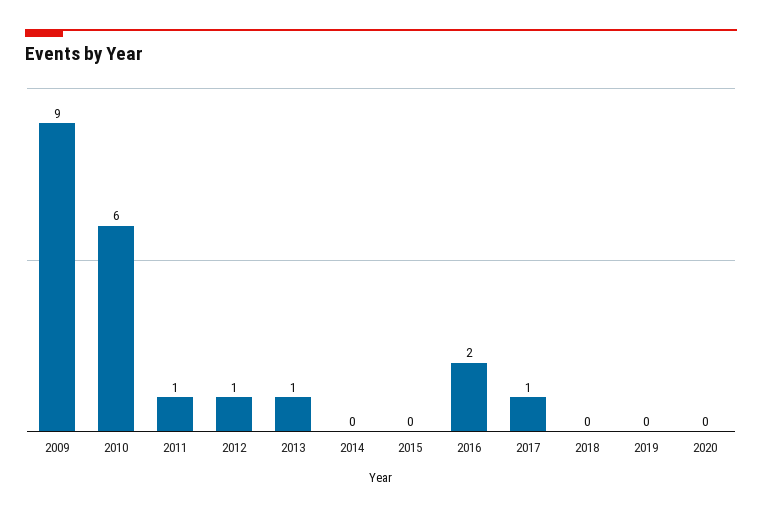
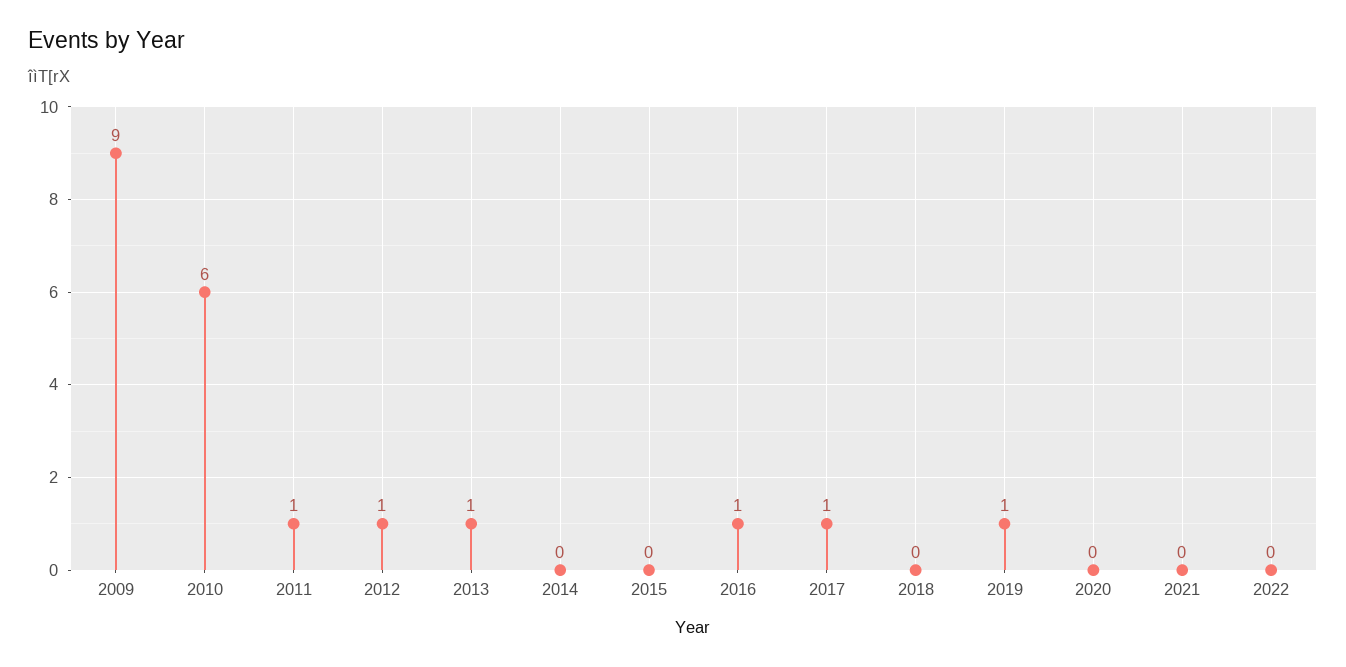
2016: 2 -> 1
2019: 0 -> 1
2021: none -> 0
2022: none -> 0

